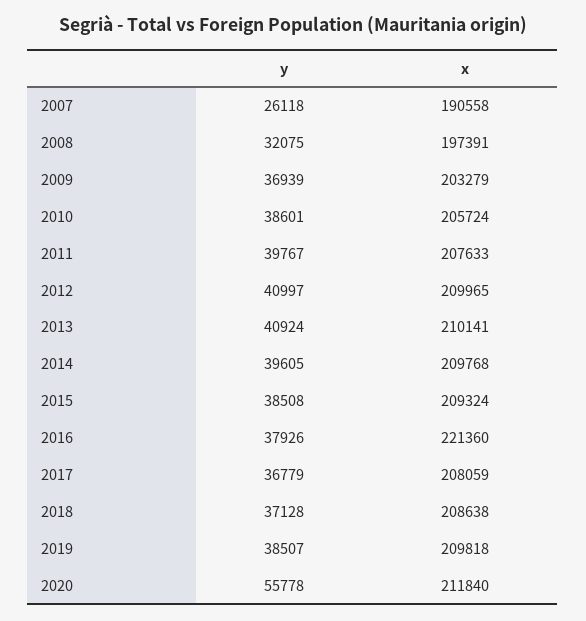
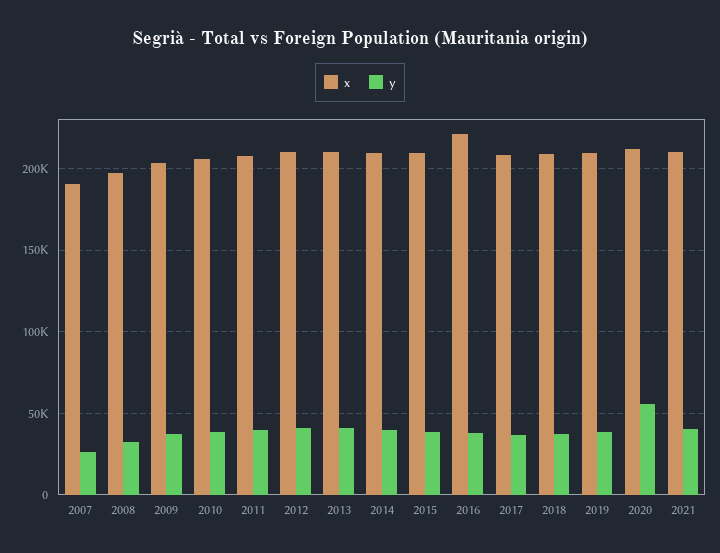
x, 2021: none -> 210000
y, 2021: none -> 40000

